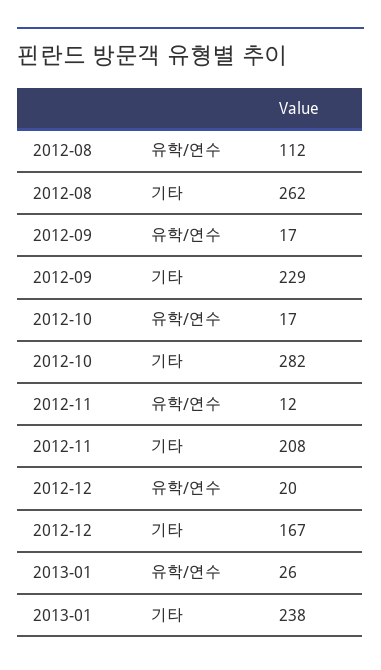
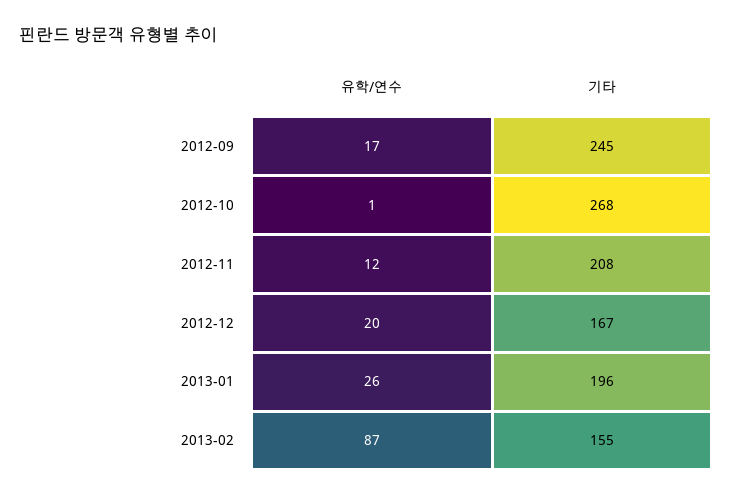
2012-08, 유학/연수: 112 -> none
2012-08, 기타: 262 -> none
2012-09, 기타: 229 -> 245
2012-10, 유학/연수: 17 -> 1
2012-10, 기타: 282 -> 268
2013-01, 기타: 238 -> 196
2013-02, 유학/연수: none -> 87
2013-02, 기타: none -> 155

